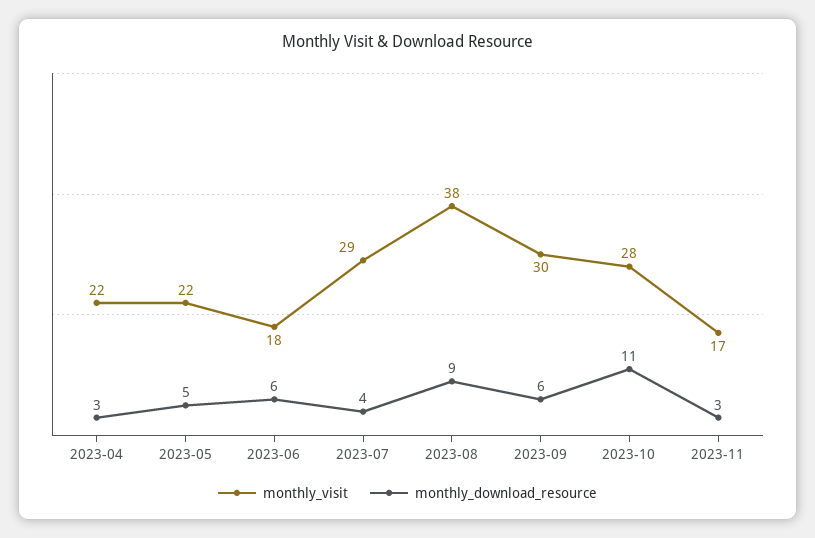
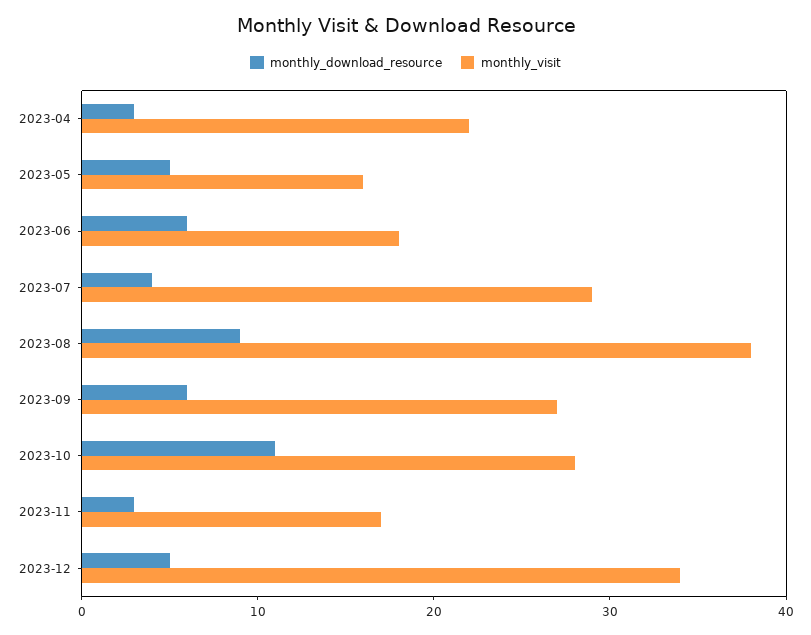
monthly_visit, 2023-05: 22 -> 16
monthly_visit, 2023-09: 30 -> 27
monthly_download_resource, 2023-12: none -> 5
monthly_visit, 2023-12: none -> 34

